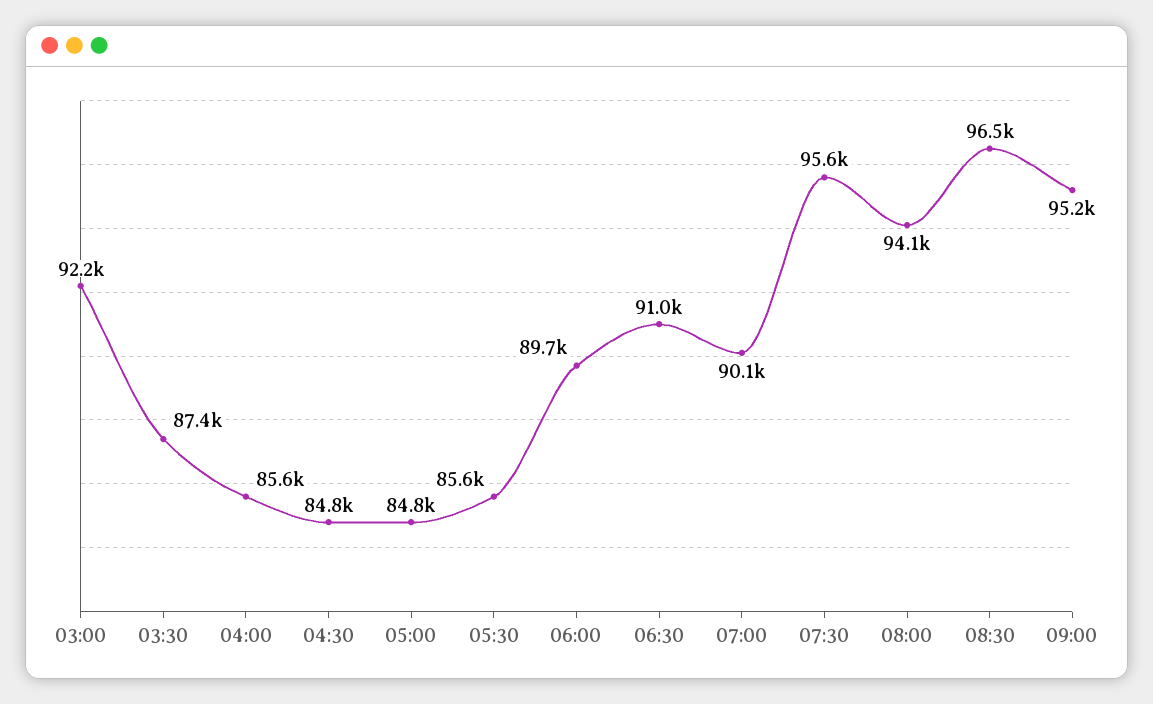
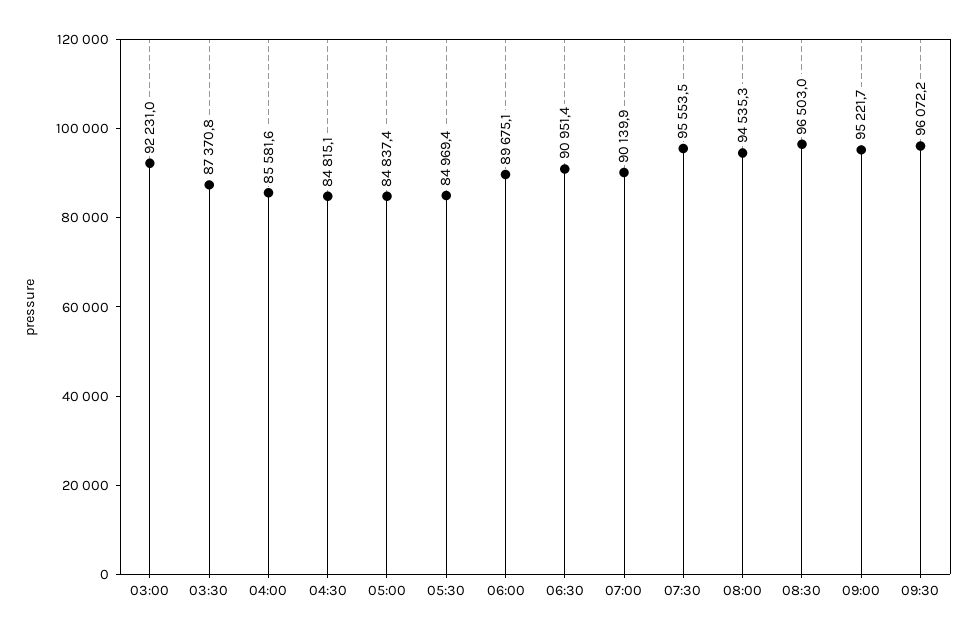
05:30: 85600 -> 84969.4
08:00: 94100 -> 94535.3
09:30: none -> 96072.2

